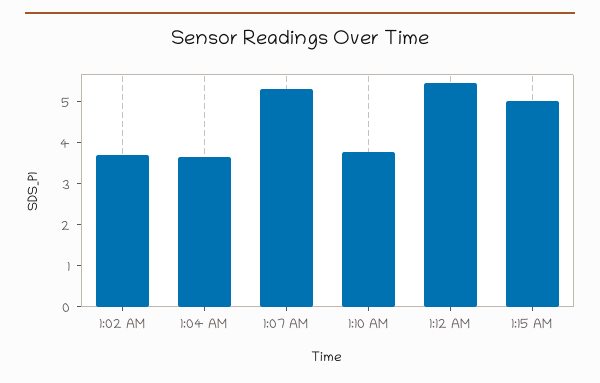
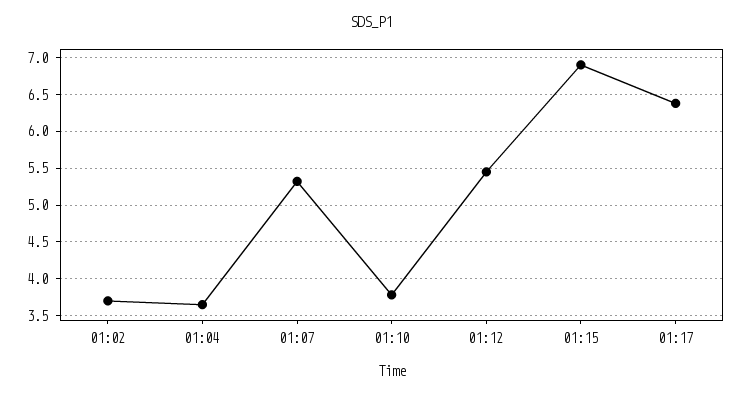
1:15 AM: 5 -> 6.9
01:17: none -> 6.4

